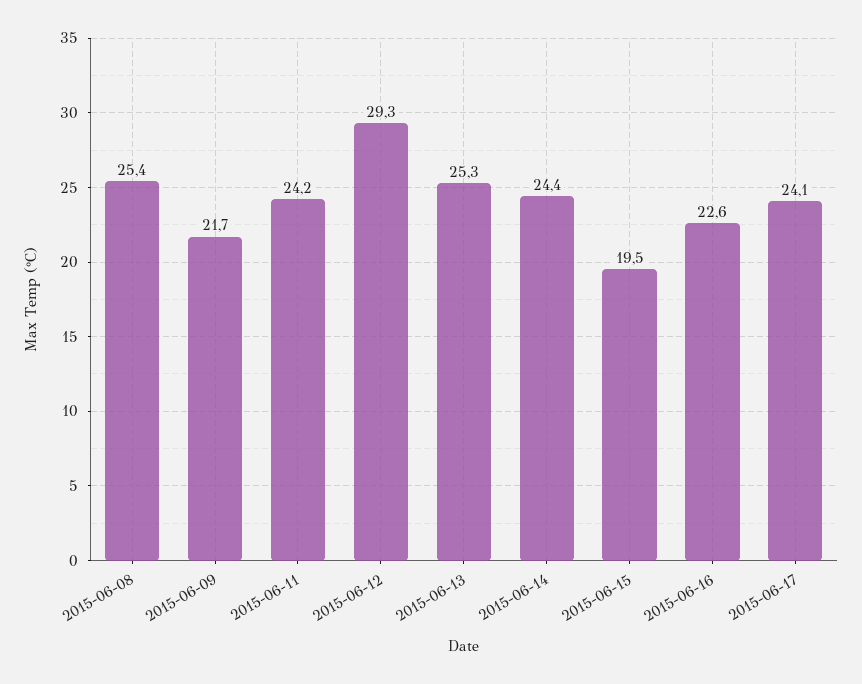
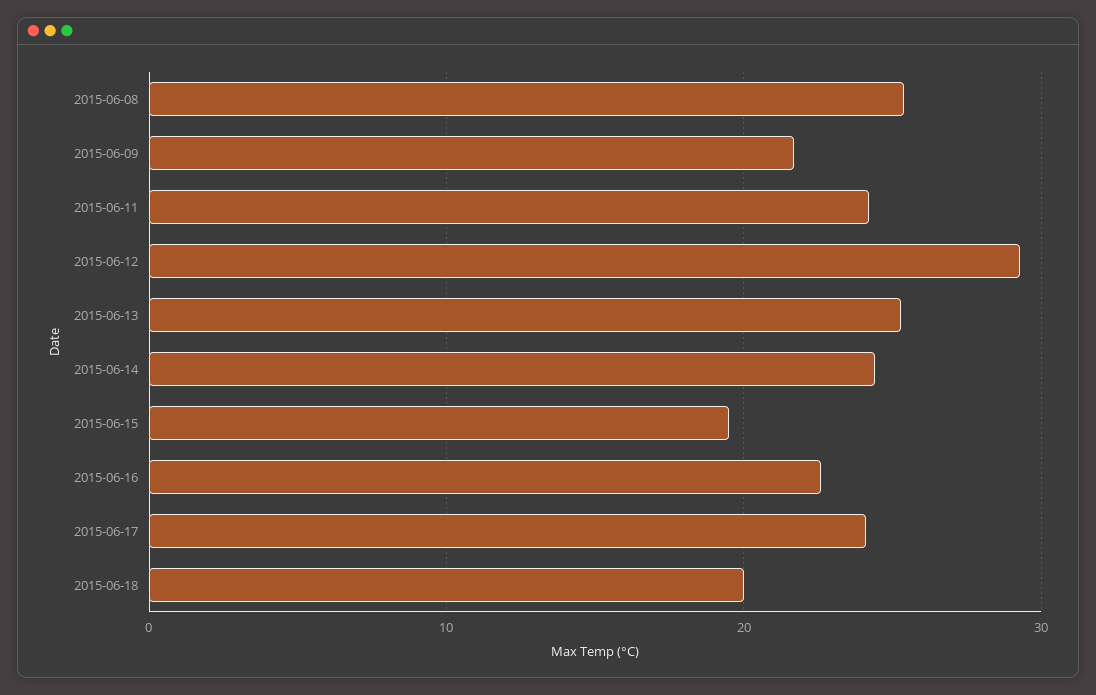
2015-06-18: none -> 20

